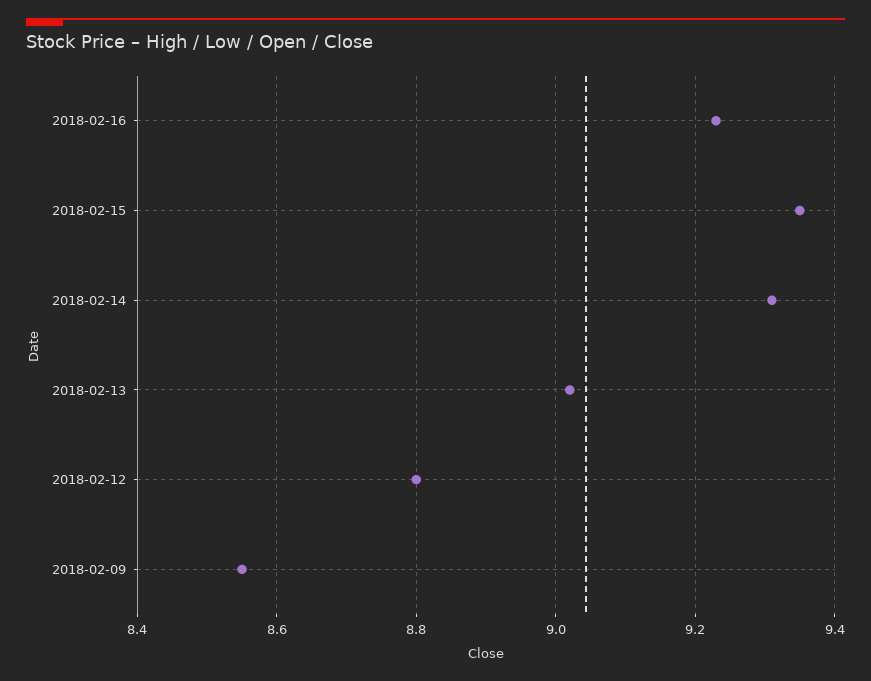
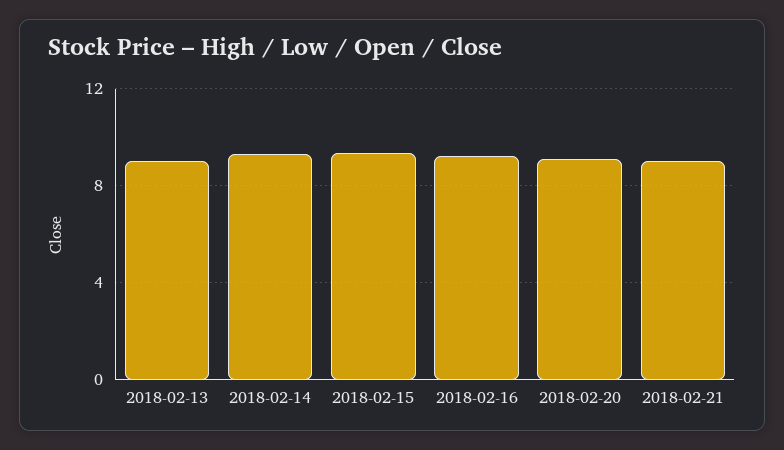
2018-02-12: 8.8 -> none
2018-02-09: 8.55 -> none
2018-02-20: none -> 9
2018-02-21: none -> 9

